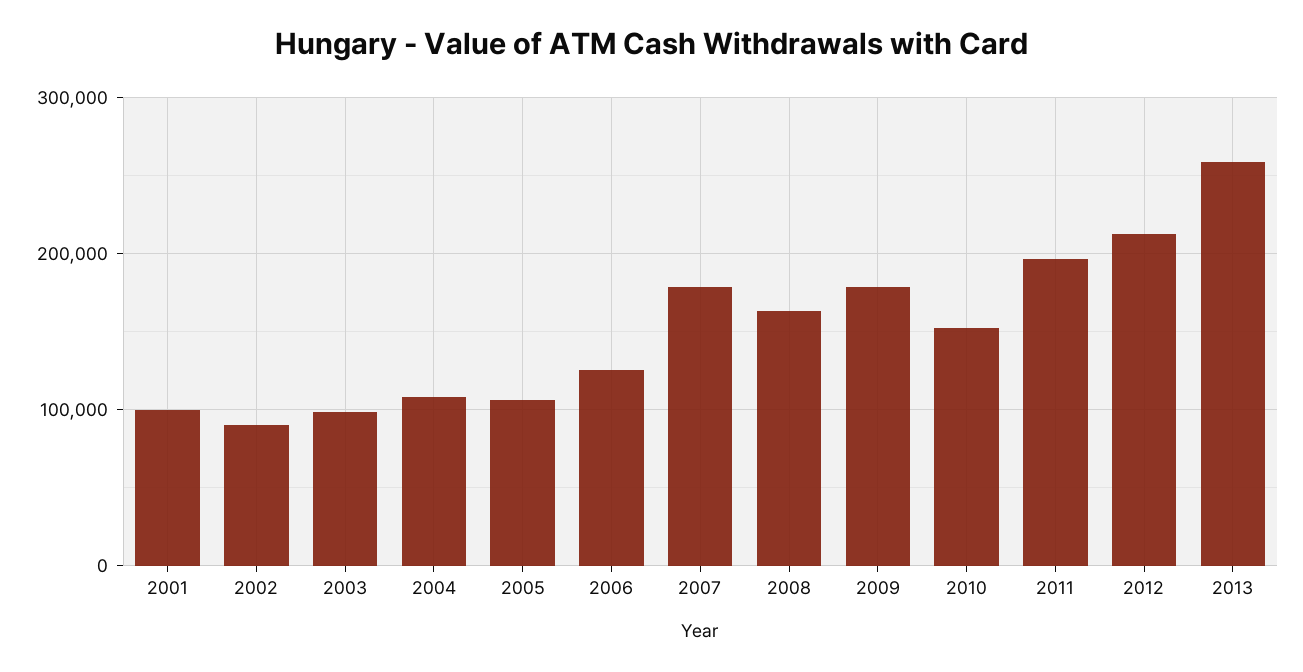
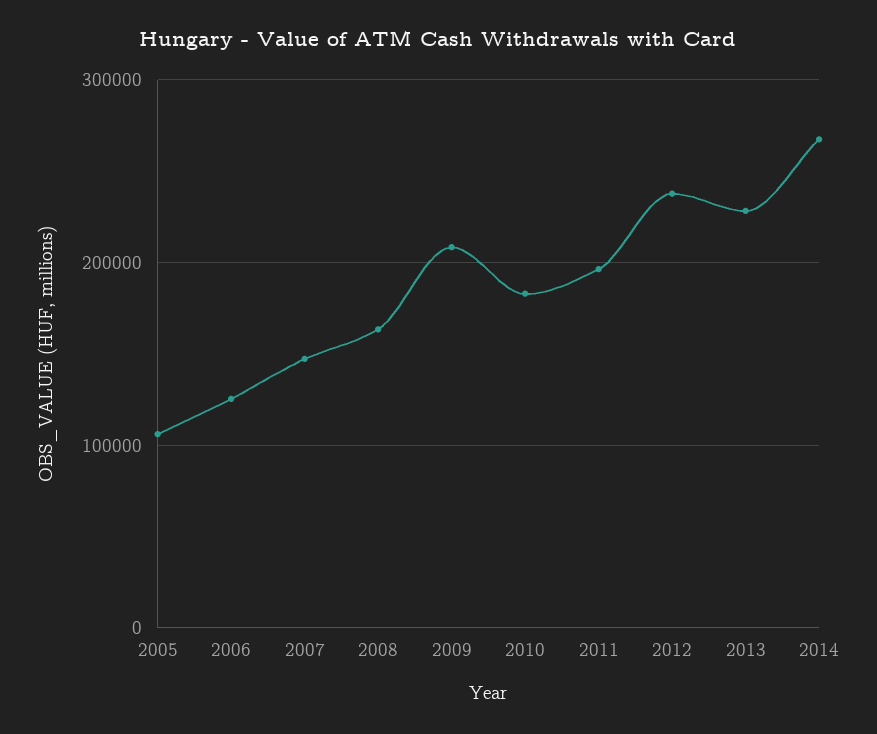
2001: 100000 -> none
2002: 90000 -> none
2003: 100000 -> none
2004: 110000 -> none
2007: 180000 -> 150000
2009: 180000 -> 210000
2010: 150000 -> 180000
2012: 210000 -> 240000
2013: 260000 -> 230000
2014: none -> 270000

